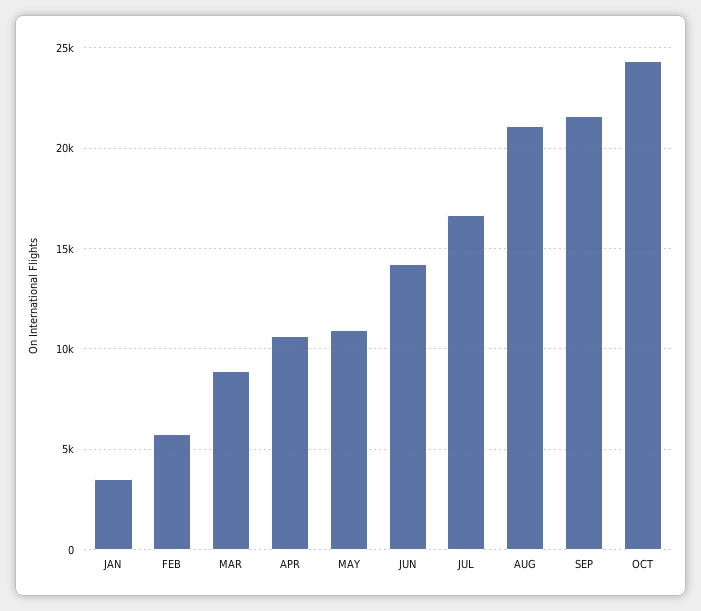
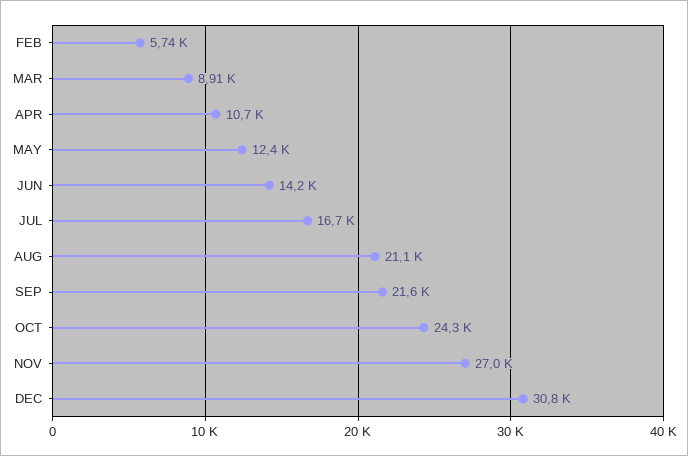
JAN: 3500 -> none
MAY: 11000 -> 12400
NOV: none -> 27000
DEC: none -> 30800

